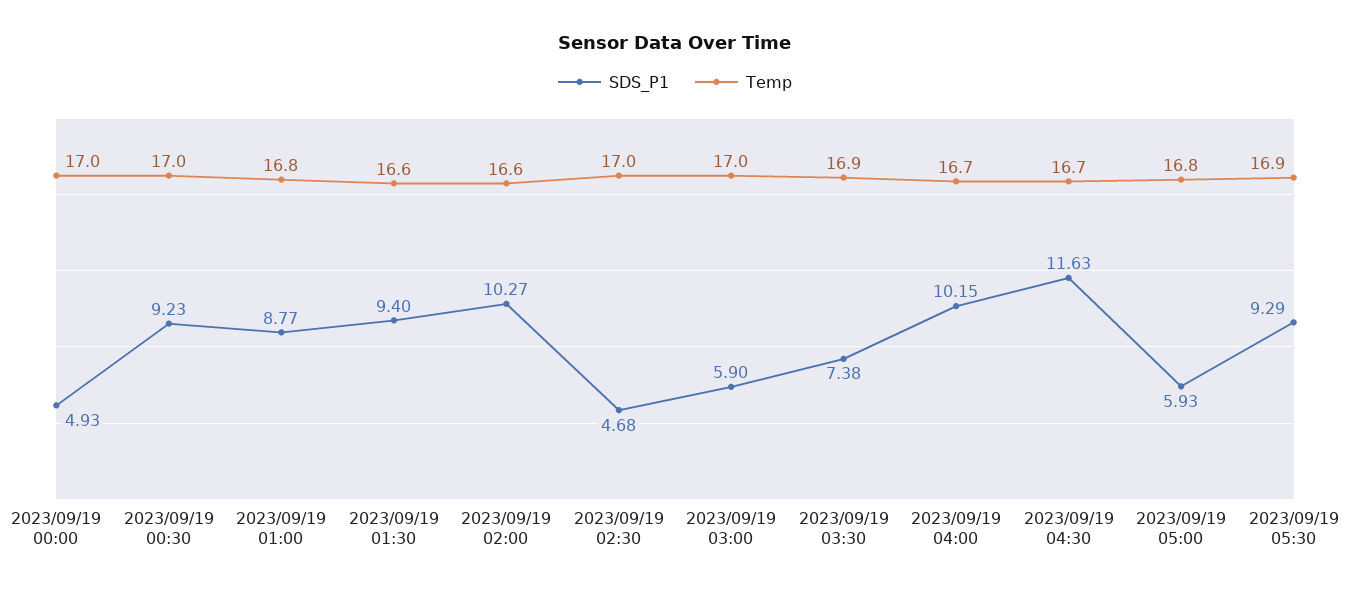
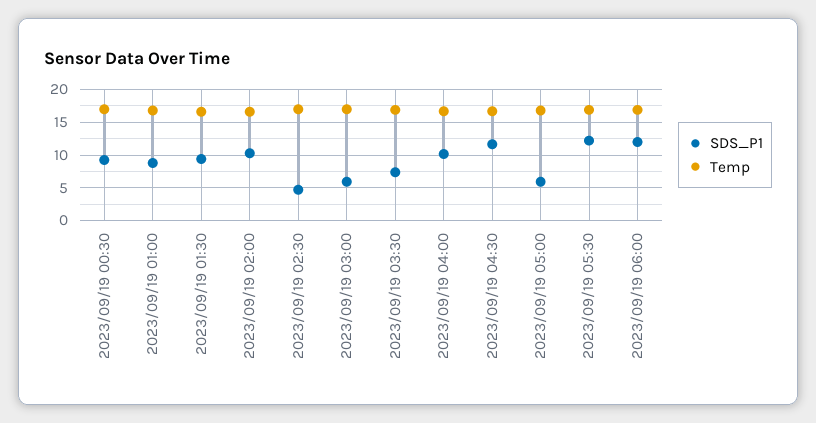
SDS_P1, 2023/09/19 00:00: 4.93 -> none
Temp, 2023/09/19 00:00: 17 -> none
SDS_P1, 2023/09/19 05:30: 9.29 -> 12
SDS_P1, 2023/09/19 06:00: none -> 12
Temp, 2023/09/19 06:00: none -> 17

